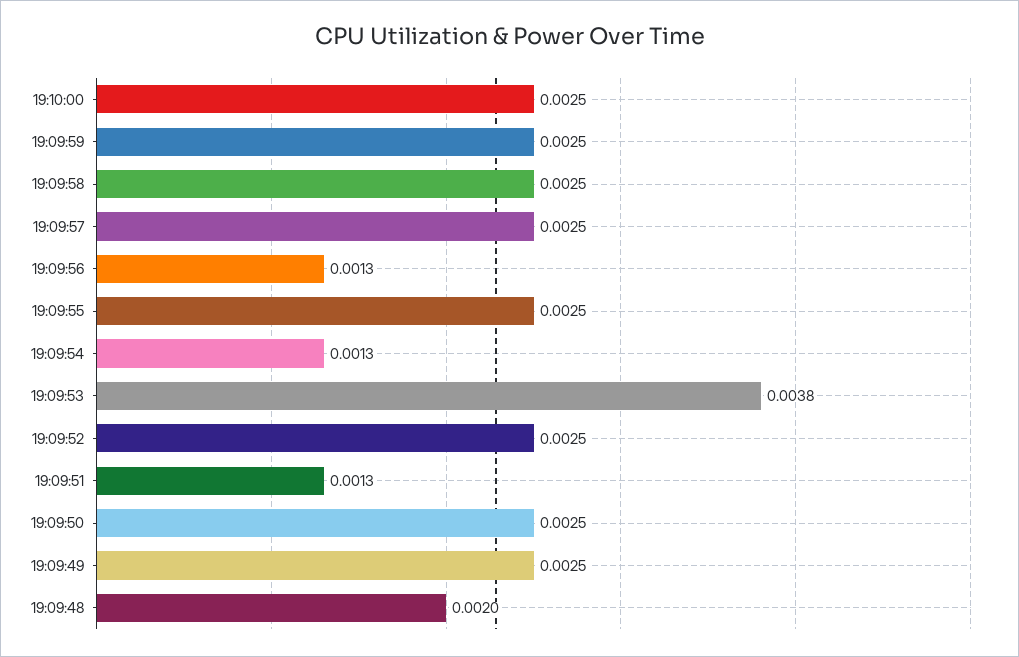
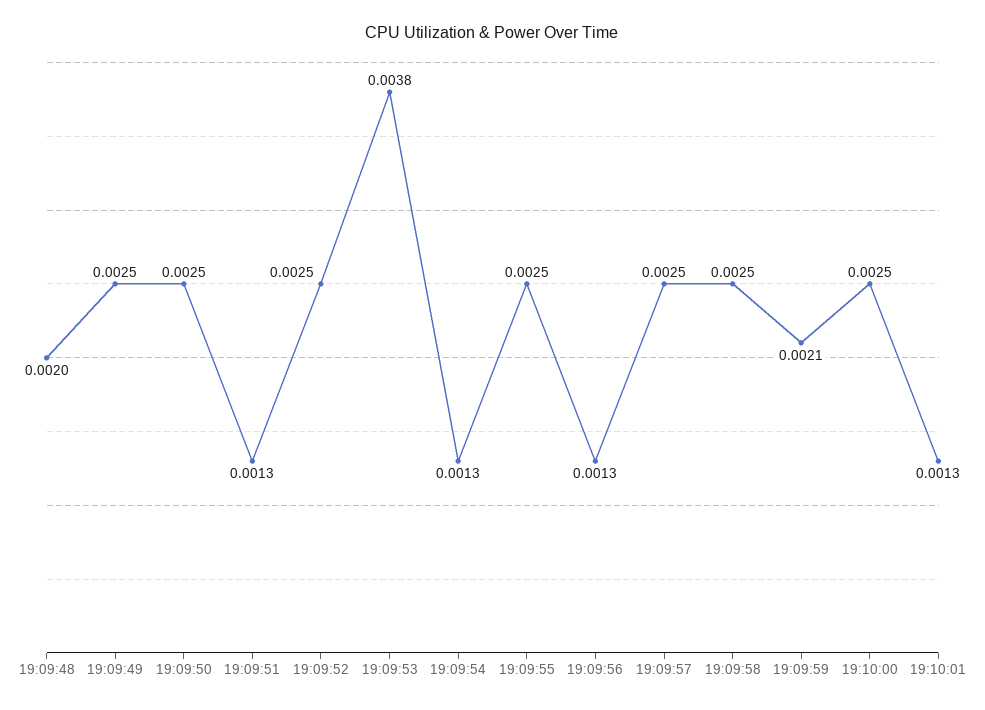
19:09:59: 0.0025 -> 0.0021
19:10:01: none -> 0.0013

